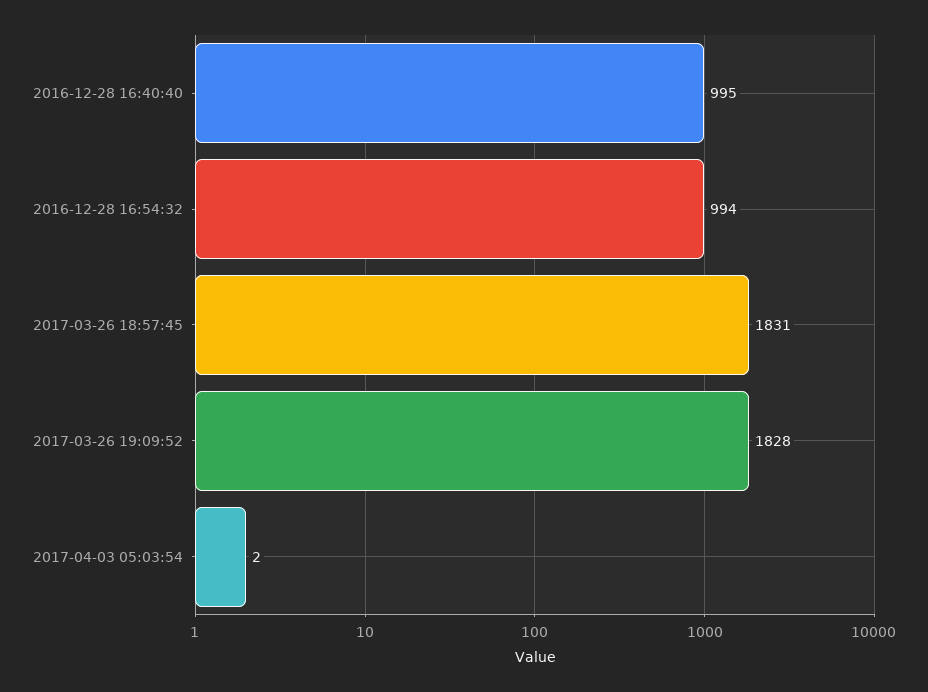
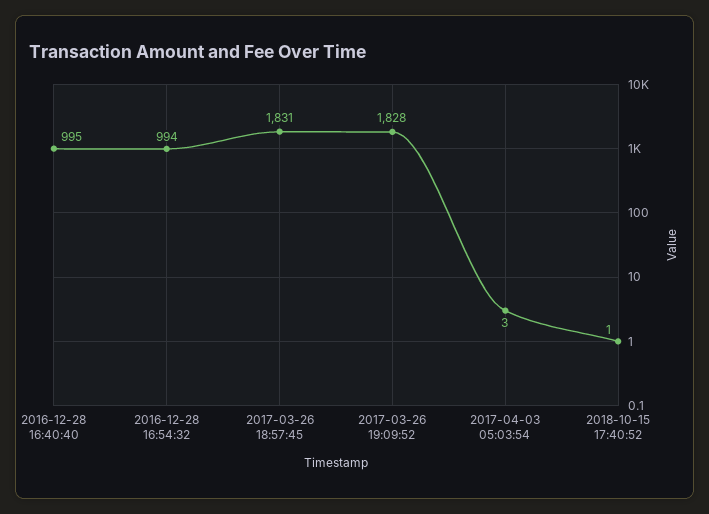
2017-04-03 05:03:54: 2 -> 3
2018-10-15 17:40:52: none -> 1

